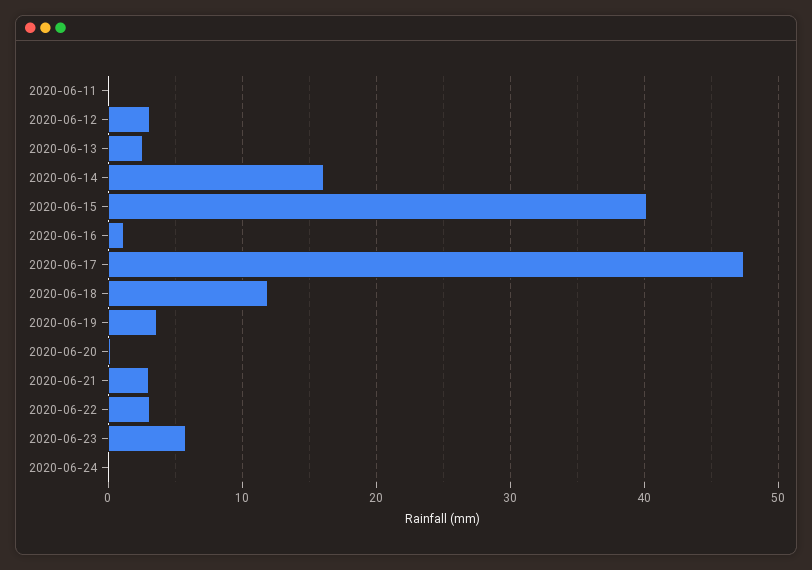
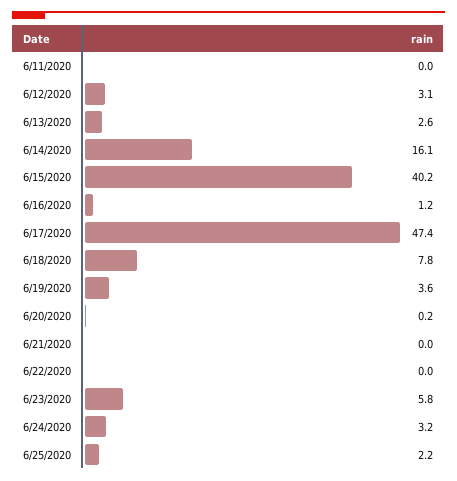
2020-06-18: 12 -> 7.8
2020-06-21: 3 -> 0
2020-06-22: 3 -> 0
2020-06-24: 0 -> 3.2
6/25/2020: none -> 2.2

